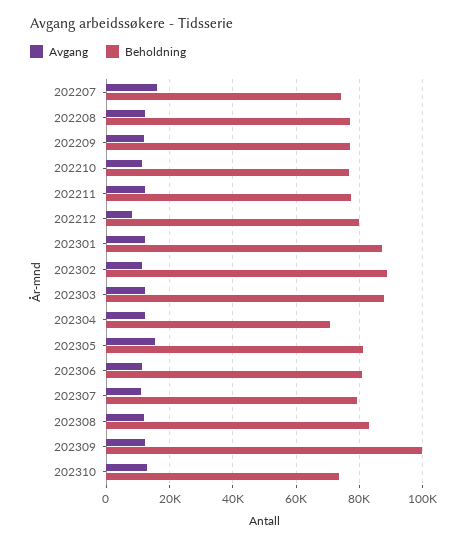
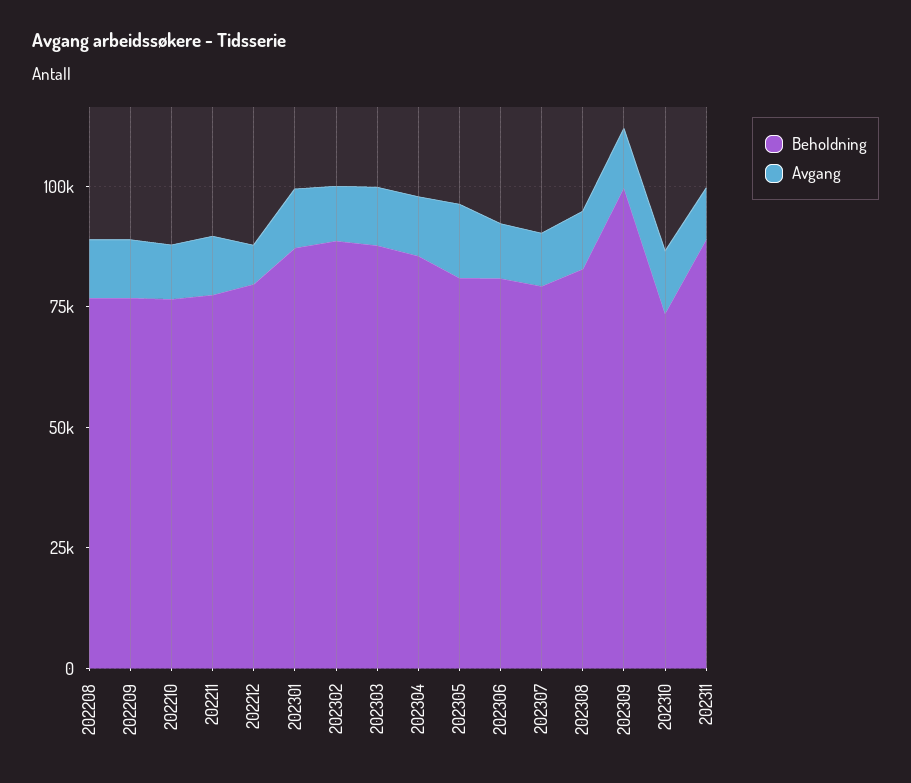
Avgang, 202207: 16000 -> none
Beholdning, 202207: 74000 -> none
Beholdning, 202304: 70000 -> 85000
Beholdning, 202311: none -> 90000
Avgang, 202311: none -> 10000

